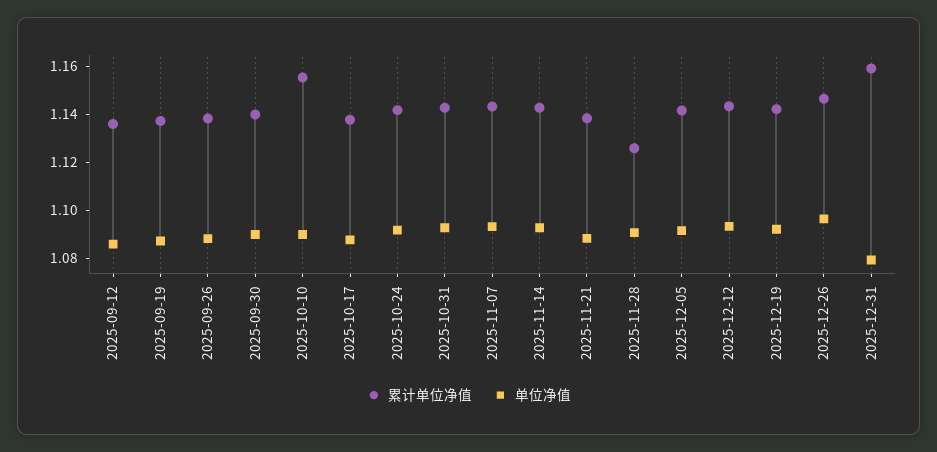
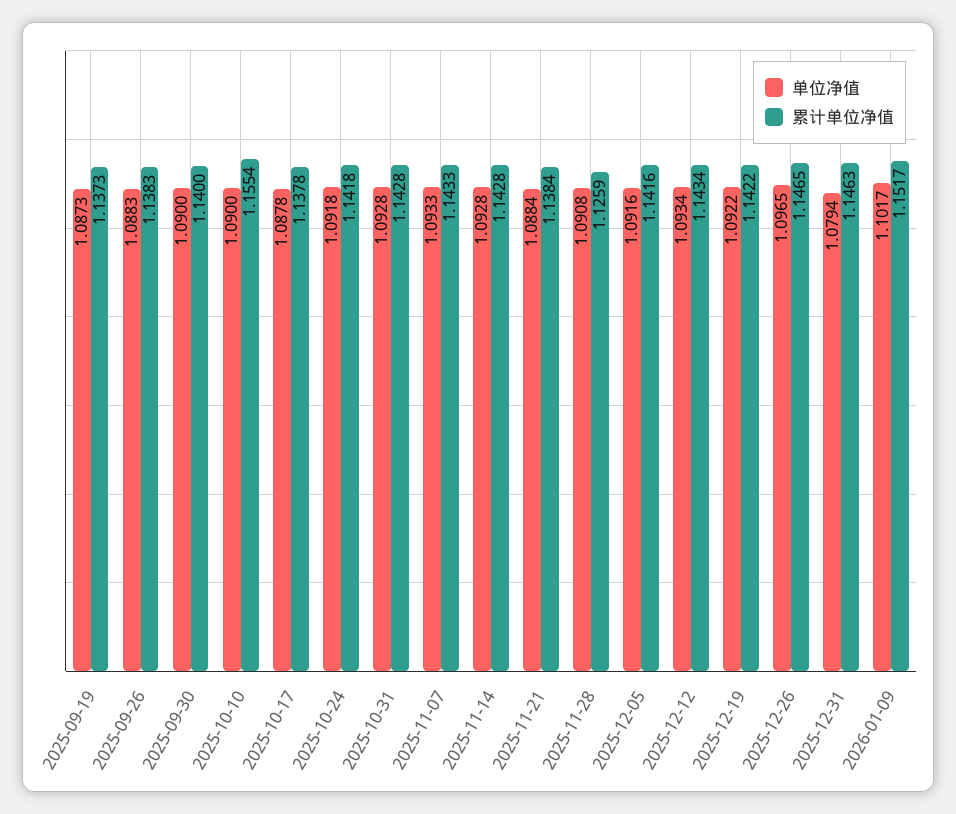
累计单位净值, 2025-09-12: 1.135 -> none
单位净值, 2025-09-12: 1.085 -> none
累计单位净值, 2025-12-31: 1.16 -> 1.1463
单位净值, 2026-01-09: none -> 1.1017
累计单位净值, 2026-01-09: none -> 1.1517

